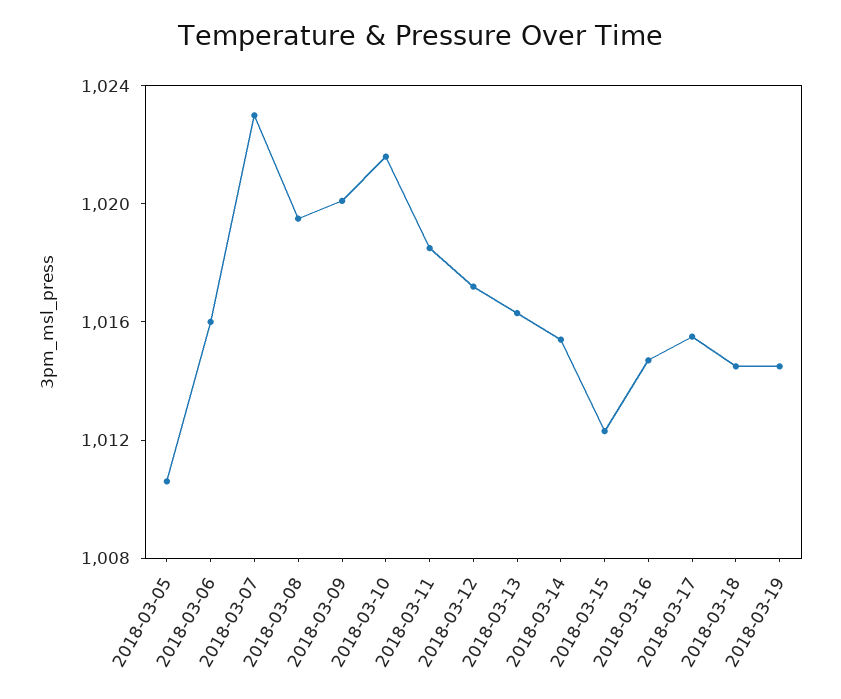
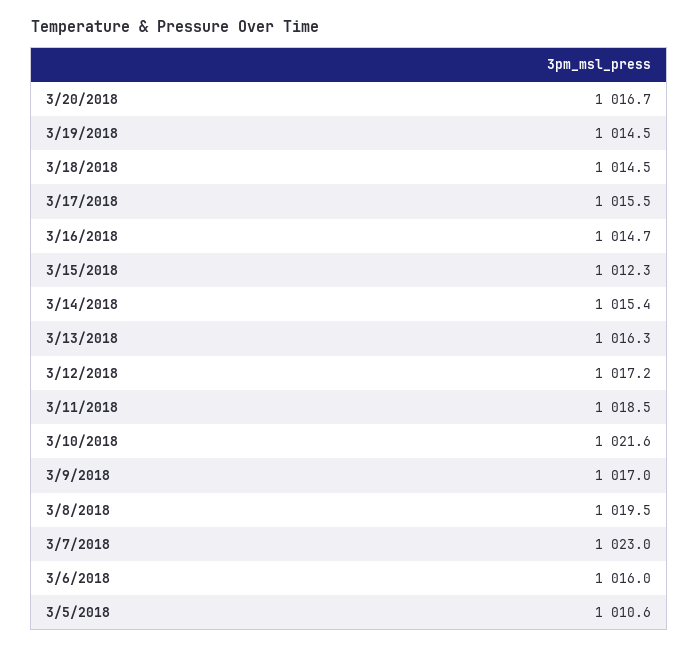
2018-03-09: 1020 -> 1017
3/20/2018: none -> 1016.7

